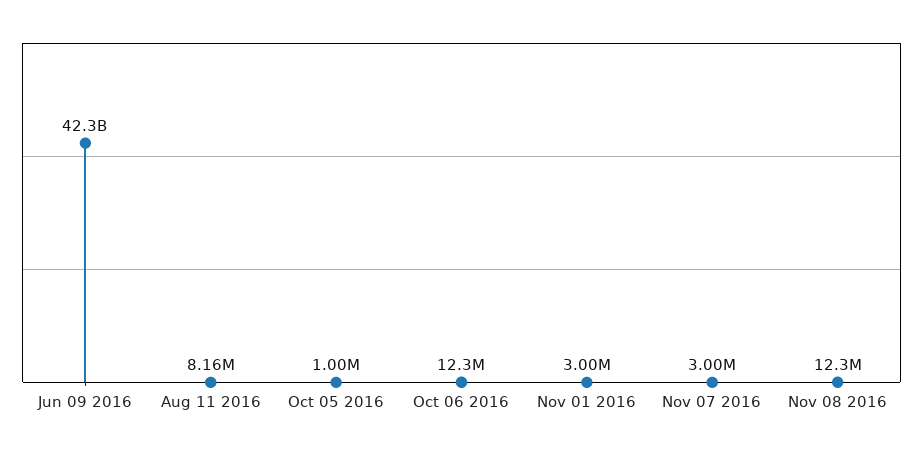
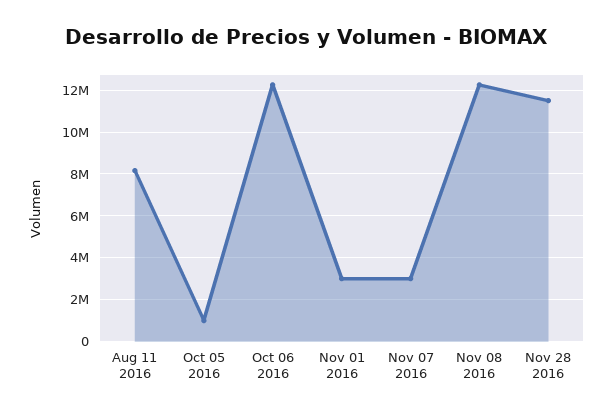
Jun 09 2016: 42300000000 -> none
Nov 28 2016: none -> 11500000

